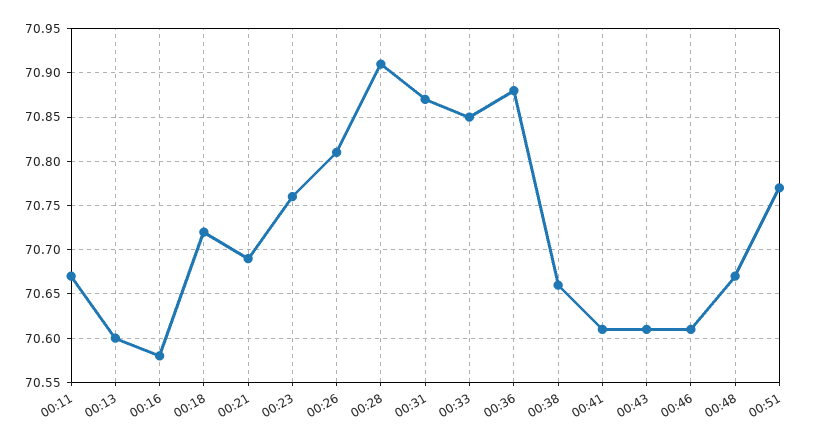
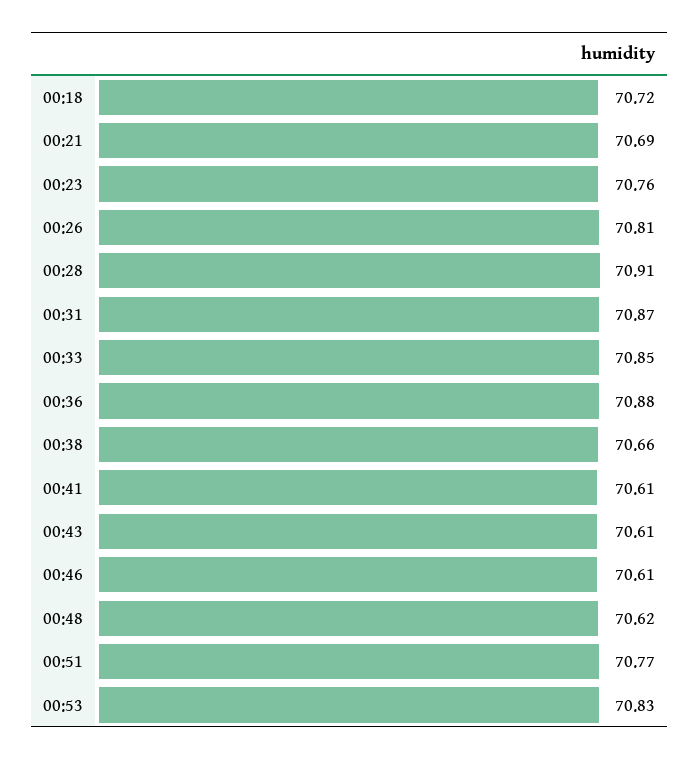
00:11: 70.67 -> none
00:13: 70.6 -> none
00:16: 70.58 -> none
00:48: 70.67 -> 70.62
00:53: none -> 70.83

